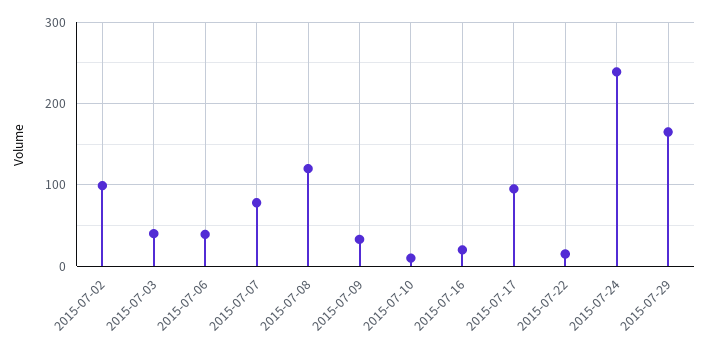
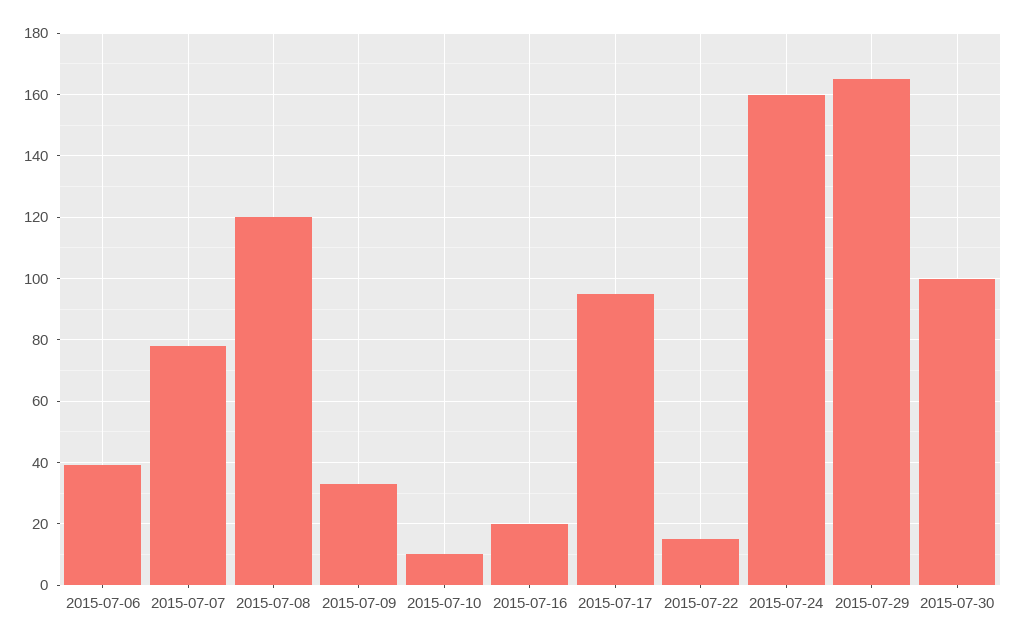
2015-07-02: 100 -> none
2015-07-03: 40 -> none
2015-07-24: 240 -> 160
2015-07-30: none -> 100

